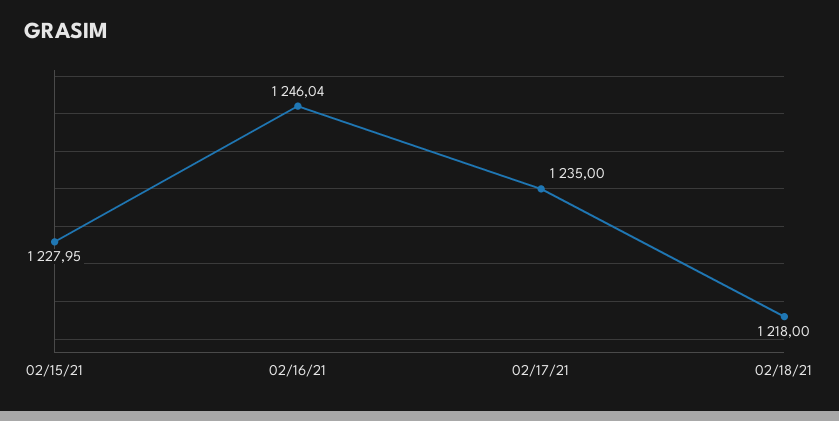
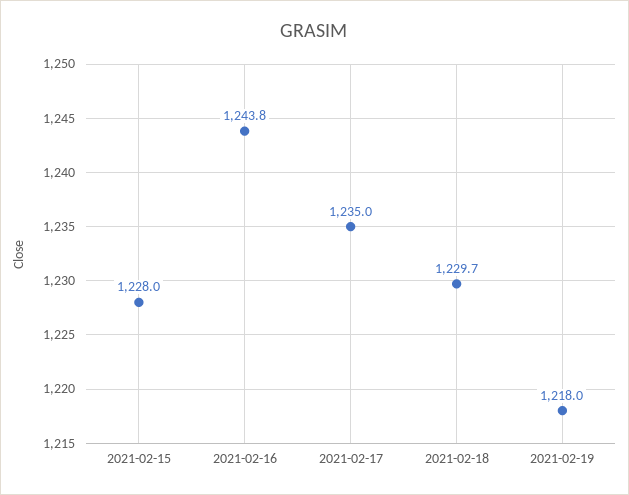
02/16/21: 1246.04 -> 1243.8
02/18/21: 1218 -> 1229.7
2021-02-19: none -> 1218

